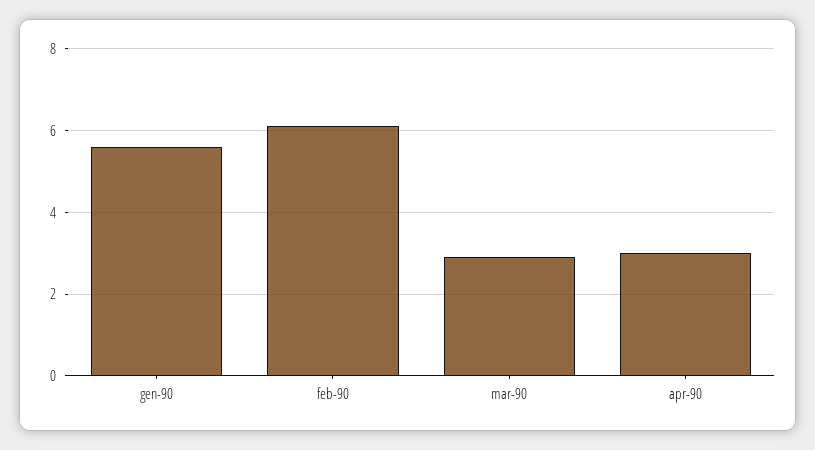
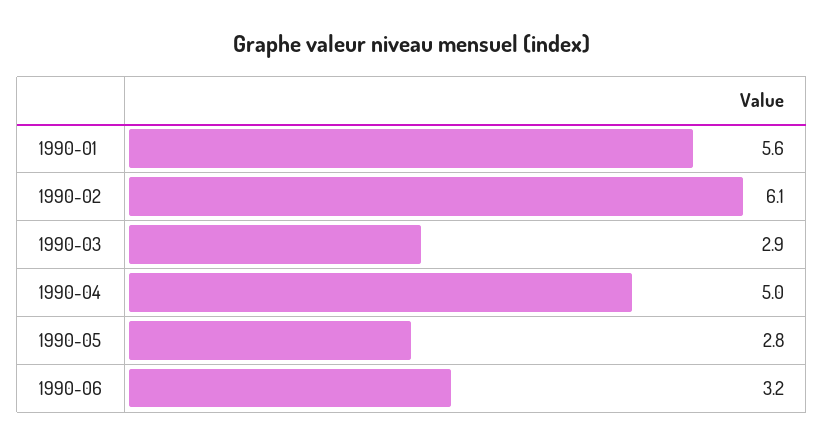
apr-90: 3 -> 5
1990-05: none -> 2.8
1990-06: none -> 3.2

